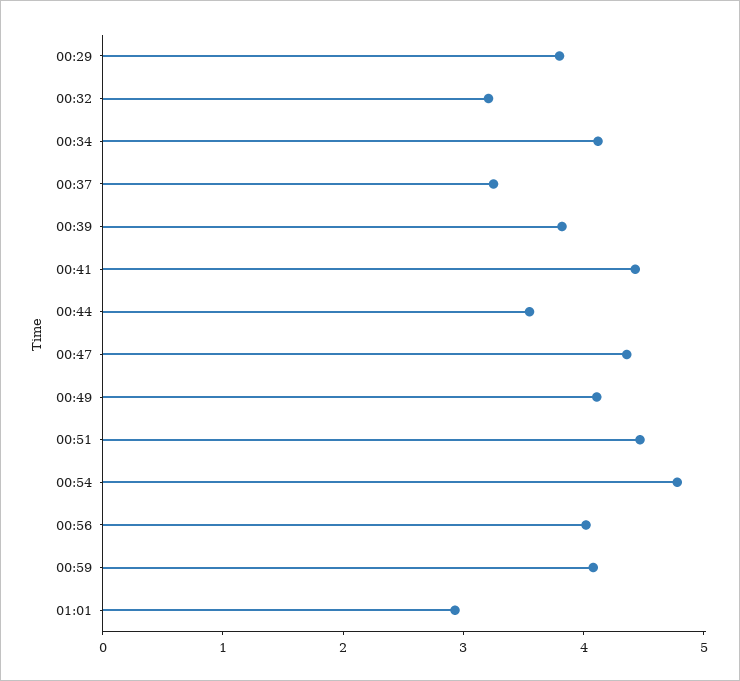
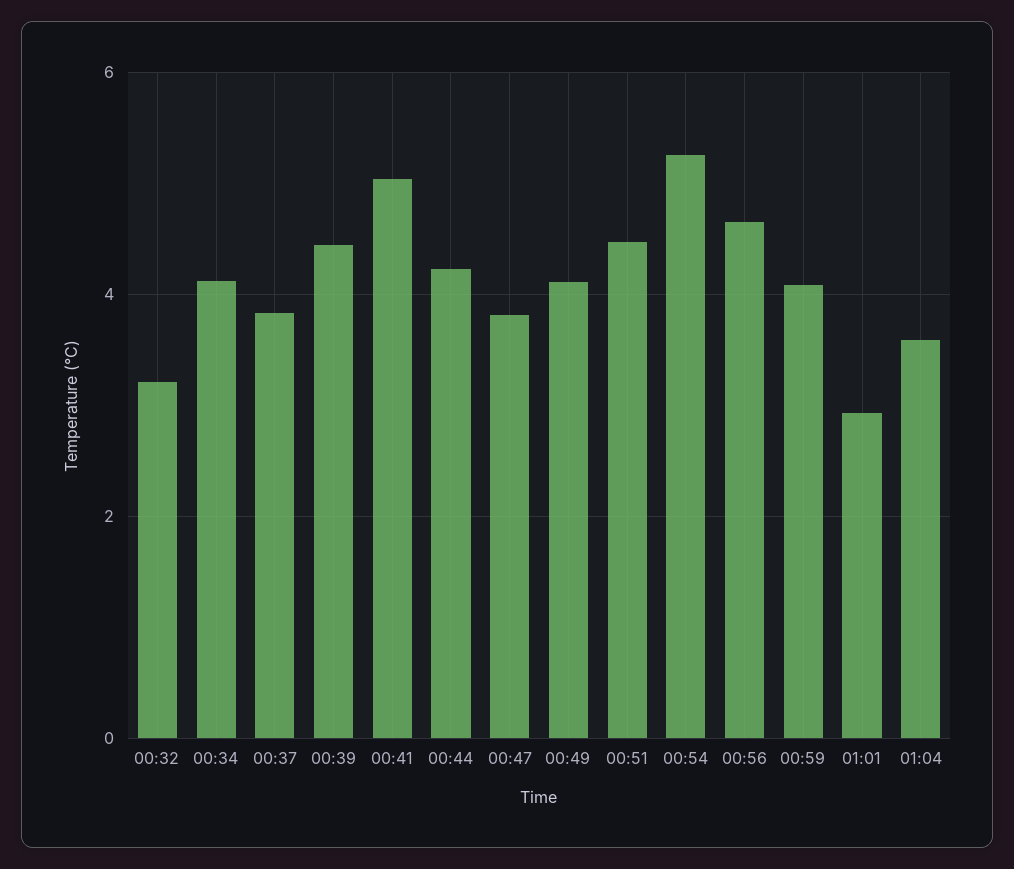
00:29: 3.8 -> none
00:37: 3.2 -> 3.8
00:39: 3.8 -> 4.4
00:41: 4.4 -> 5
00:44: 3.6 -> 4.2
00:47: 4.4 -> 3.8
00:54: 4.8 -> 5.2
00:56: 4 -> 4.6
01:04: none -> 3.6

